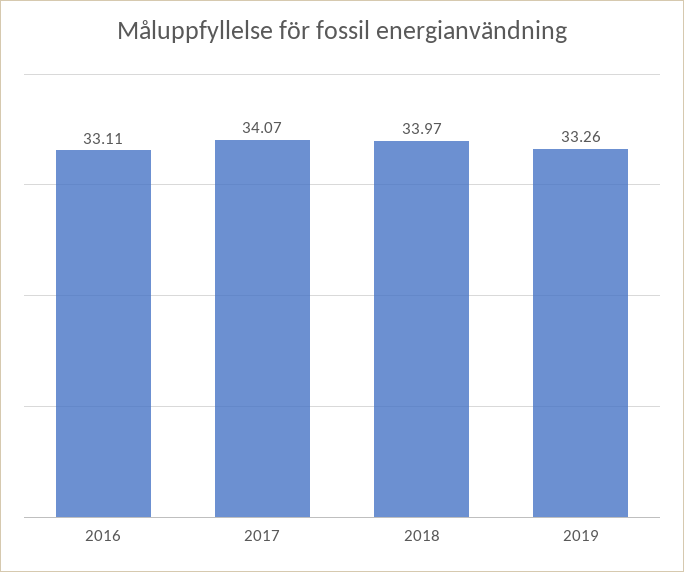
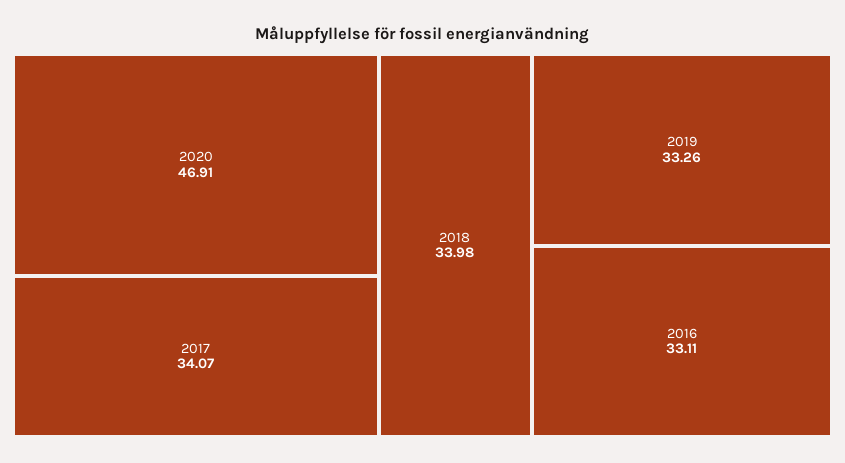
2018: 33.97 -> 33.98
2020: none -> 46.91

